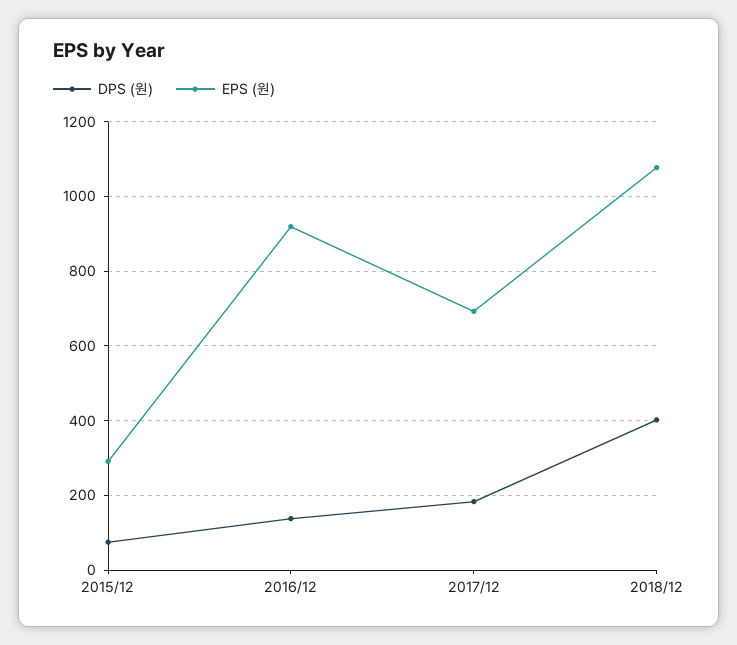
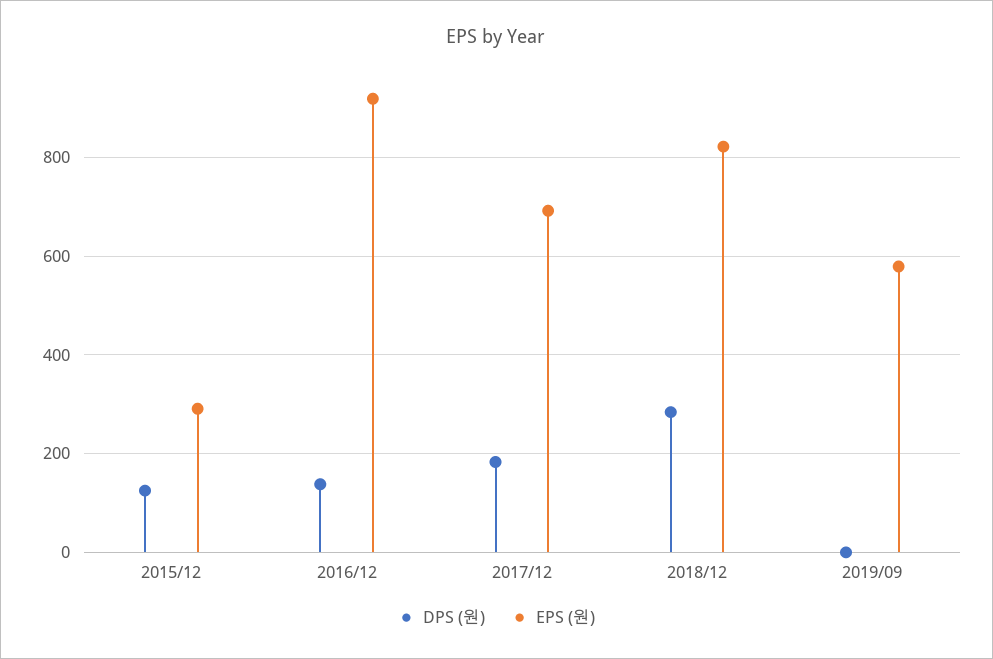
DPS (원), 2015/12: 80 -> 120
DPS (원), 2018/12: 400 -> 280
EPS (원), 2018/12: 1080 -> 820
DPS (원), 2019/09: none -> 0
EPS (원), 2019/09: none -> 580

